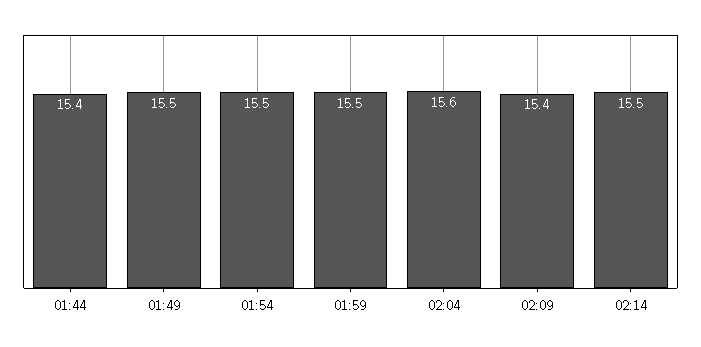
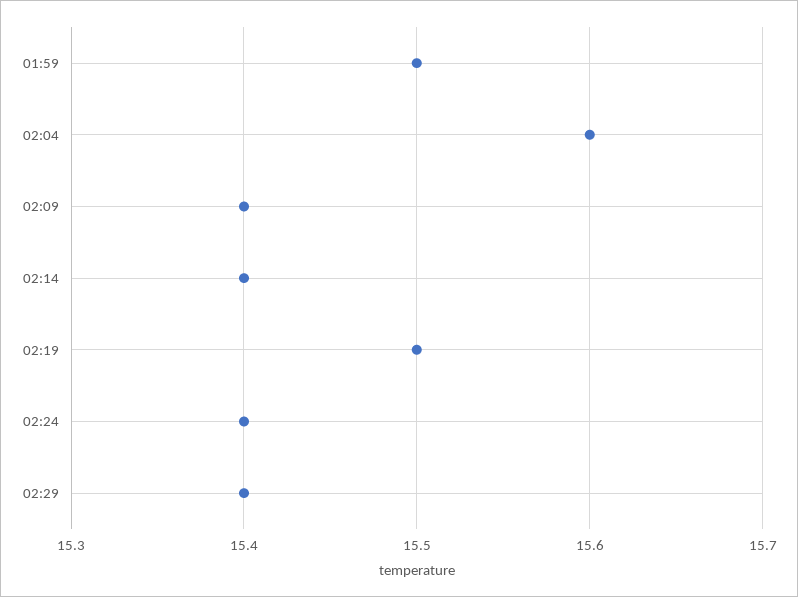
01:44: 15.4 -> none
01:49: 15.5 -> none
01:54: 15.5 -> none
02:14: 15.5 -> 15.4
02:19: none -> 15.5
02:24: none -> 15.4
02:29: none -> 15.4

